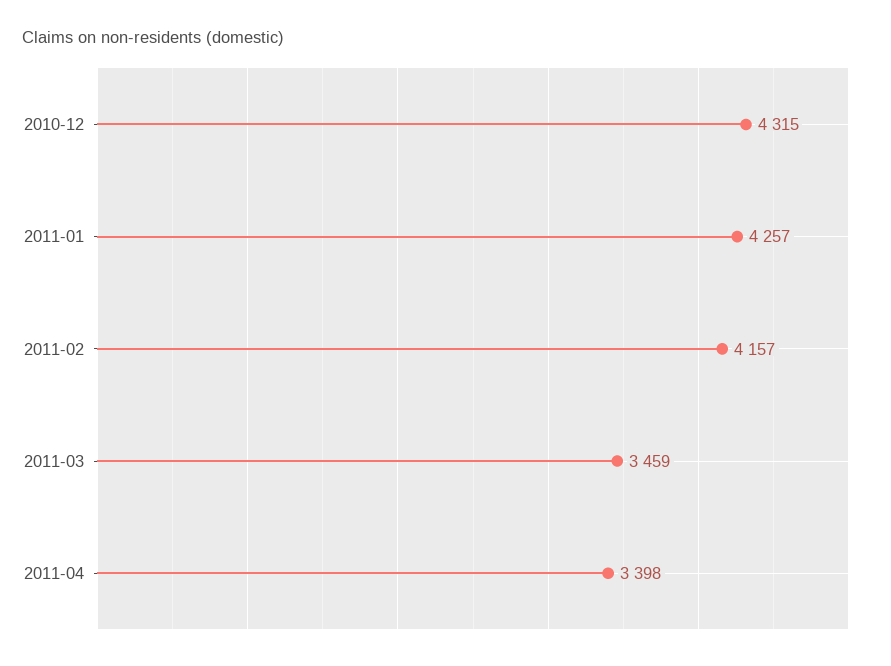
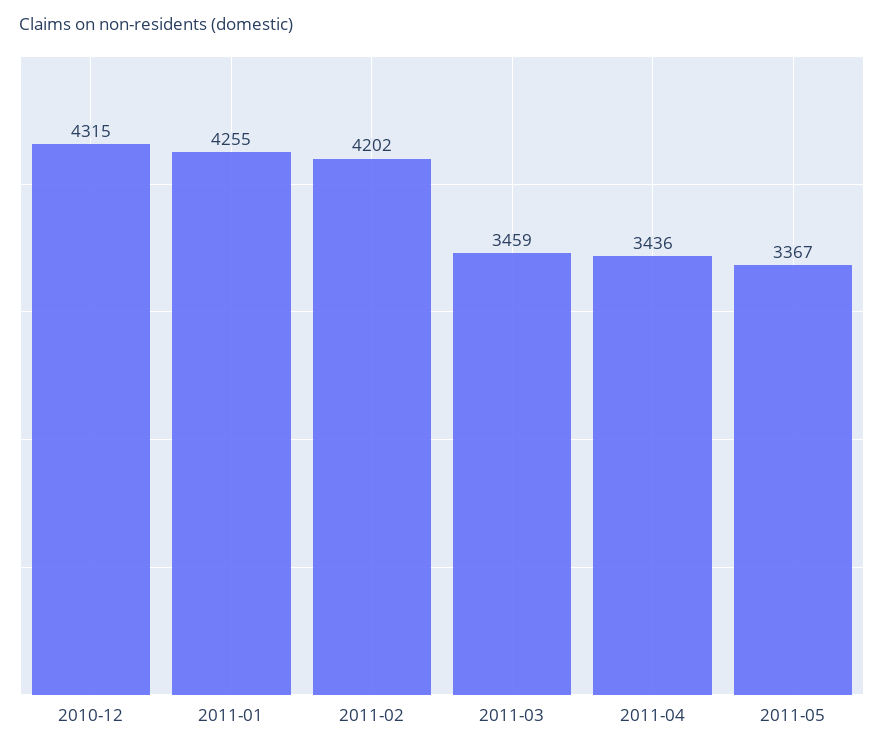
2011-01: 4257 -> 4255
2011-02: 4157 -> 4202
2011-04: 3398 -> 3436
2011-05: none -> 3367

